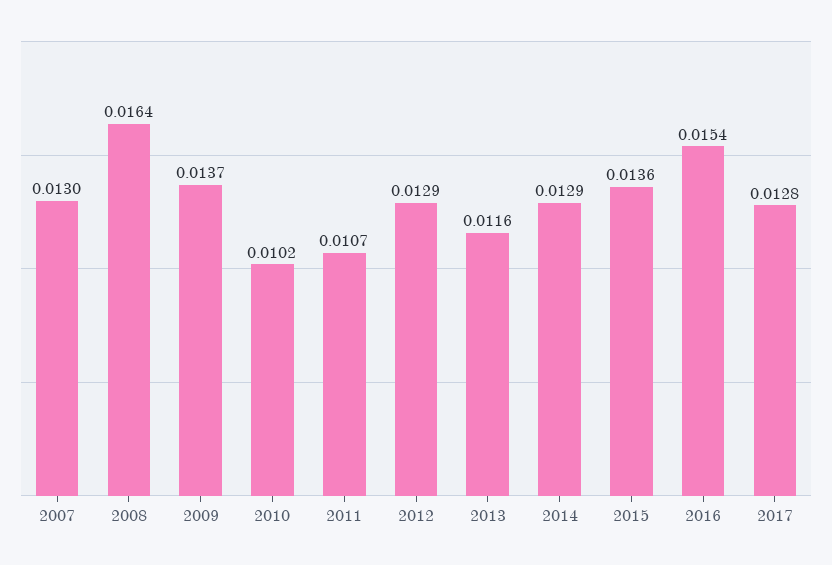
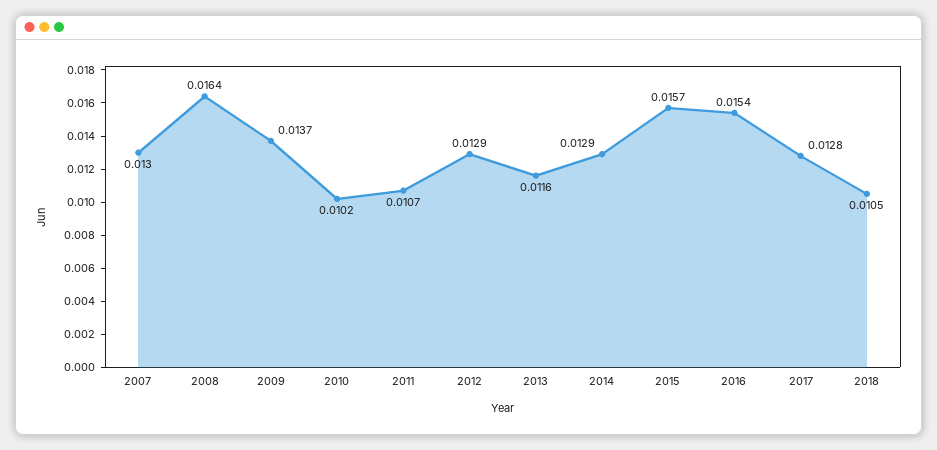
2015: 0.0136 -> 0.0157
2018: none -> 0.0105

